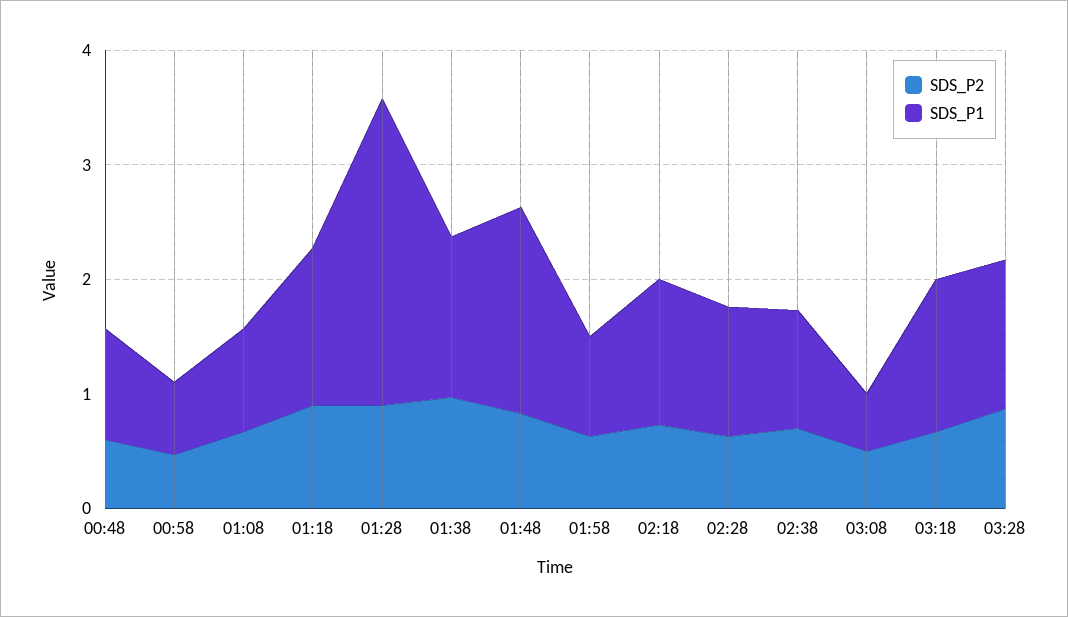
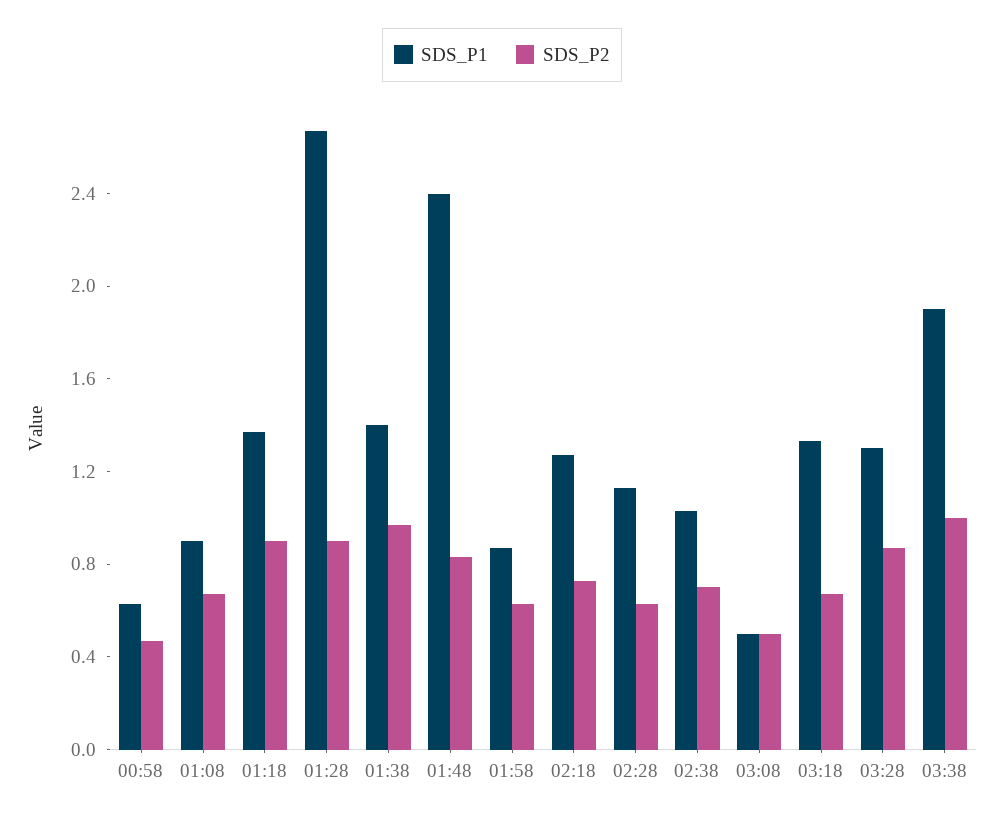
SDS_P2, 00:48: 0.6 -> none
SDS_P1, 00:48: 1 -> none
SDS_P1, 01:48: 1.8 -> 2.4
SDS_P1, 03:38: none -> 1.9
SDS_P2, 03:38: none -> 1

